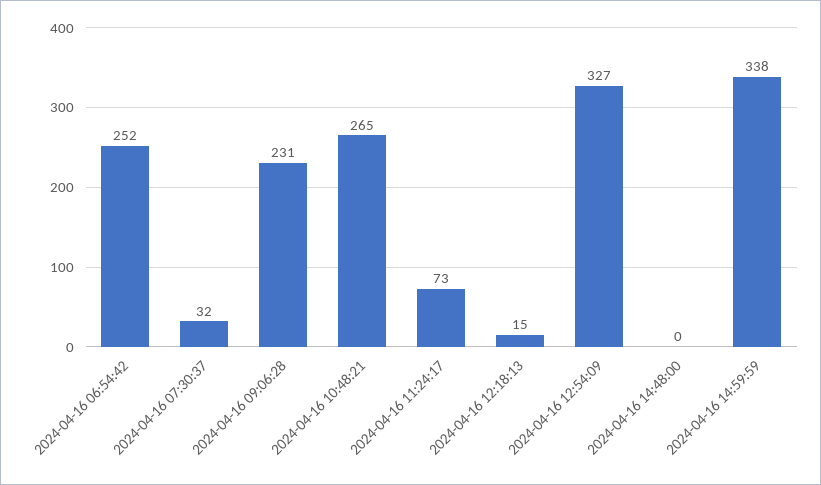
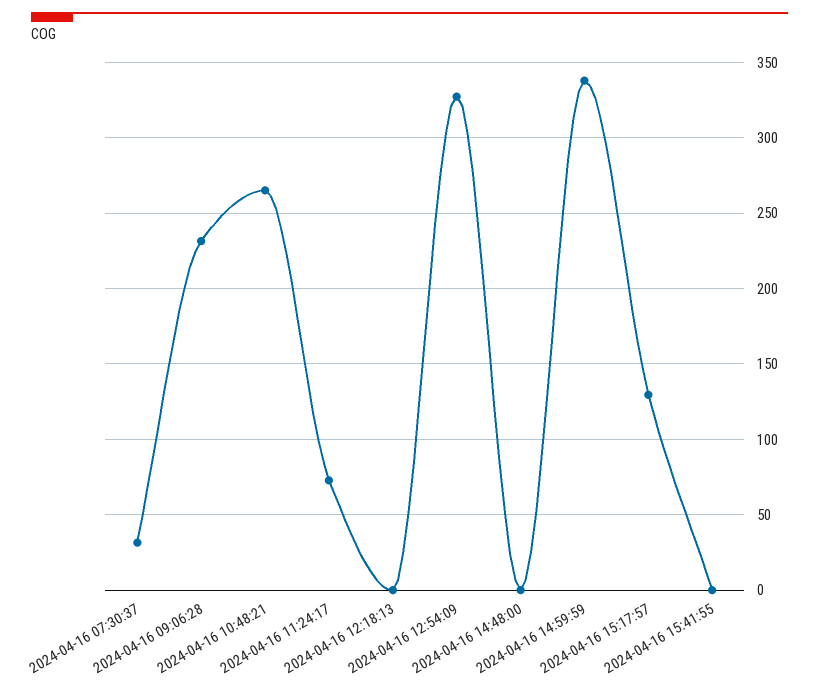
2024-04-16 06:54:42: 252 -> none
2024-04-16 12:18:13: 15 -> 0
2024-04-16 15:17:57: none -> 130
2024-04-16 15:41:55: none -> 0

